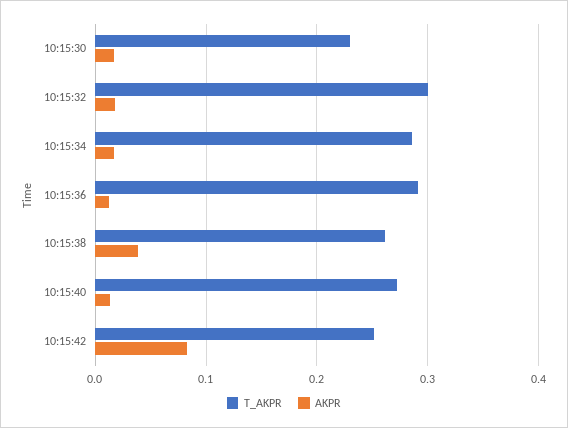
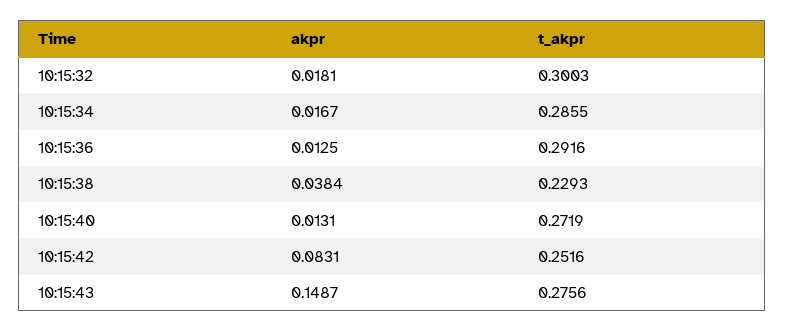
T_AKPR, 10:15:30: 0.23 -> none
AKPR, 10:15:30: 0.02 -> none
T_AKPR, 10:15:38: 0.26 -> 0.2293
AKPR, 10:15:43: none -> 0.1487
T_AKPR, 10:15:43: none -> 0.2756

